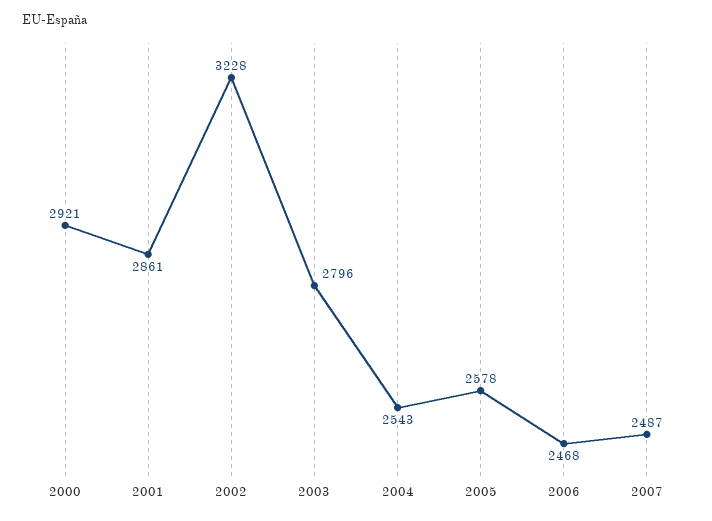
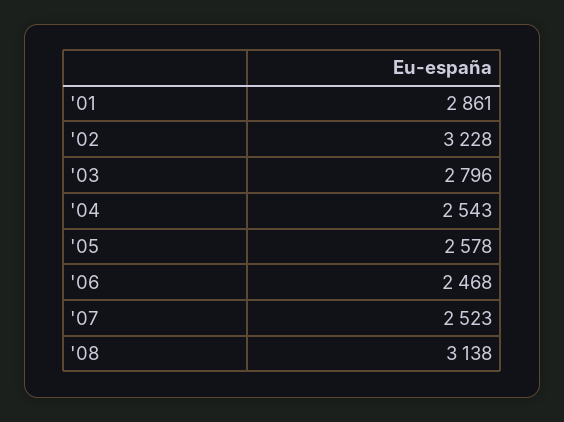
2000: 2921 -> none
2007: 2487 -> 2523
'08: none -> 3138

